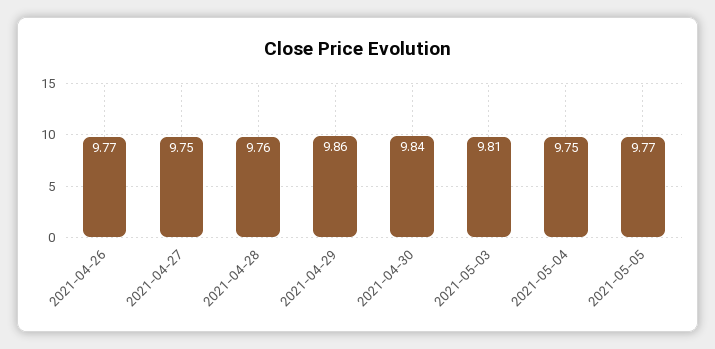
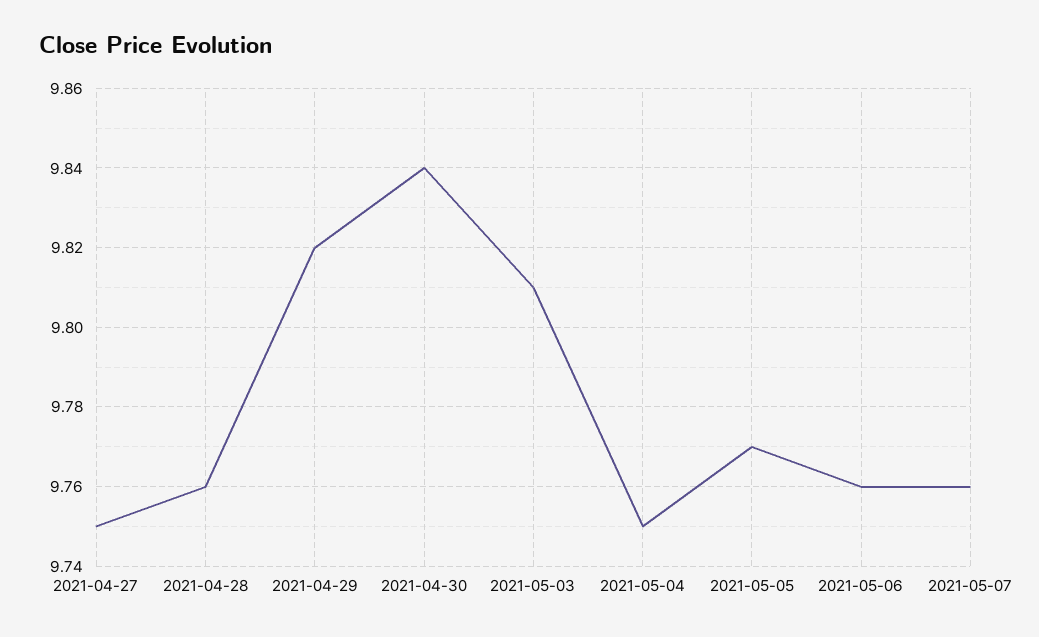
2021-04-26: 9.77 -> none
2021-04-29: 9.86 -> 9.82
2021-05-06: none -> 9.76
2021-05-07: none -> 9.76

